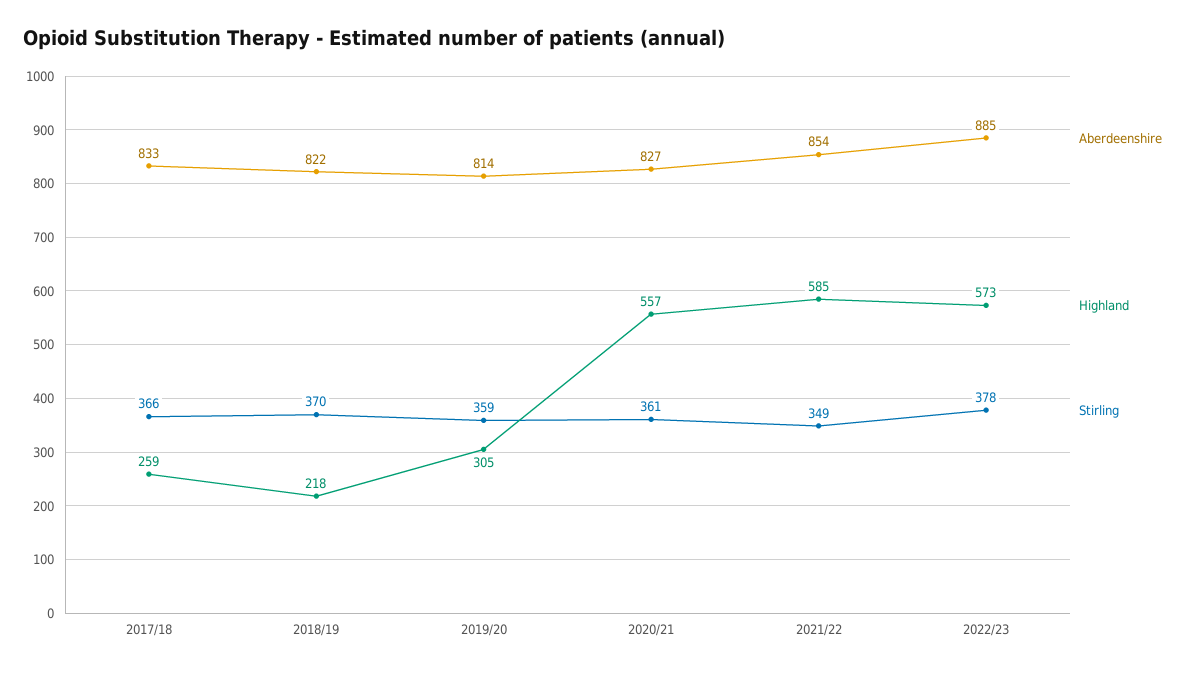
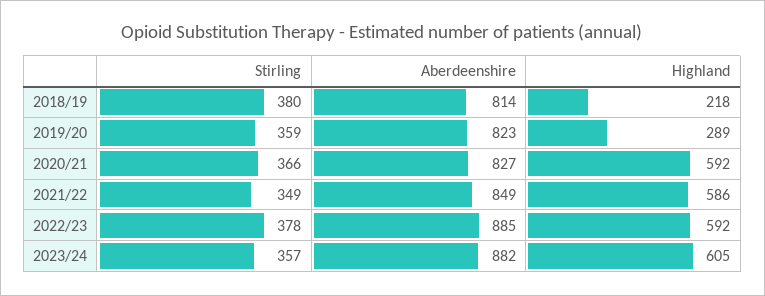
Aberdeenshire, 2017/18: 833 -> none
Highland, 2017/18: 259 -> none
Stirling, 2017/18: 366 -> none
Aberdeenshire, 2018/19: 822 -> 814
Stirling, 2018/19: 370 -> 380
Aberdeenshire, 2019/20: 814 -> 823
Highland, 2019/20: 305 -> 289
Highland, 2020/21: 557 -> 592
Stirling, 2020/21: 361 -> 366
Aberdeenshire, 2021/22: 854 -> 849
Highland, 2021/22: 585 -> 586
Highland, 2022/23: 573 -> 592
Stirling, 2023/24: none -> 357
Aberdeenshire, 2023/24: none -> 882
Highland, 2023/24: none -> 605

